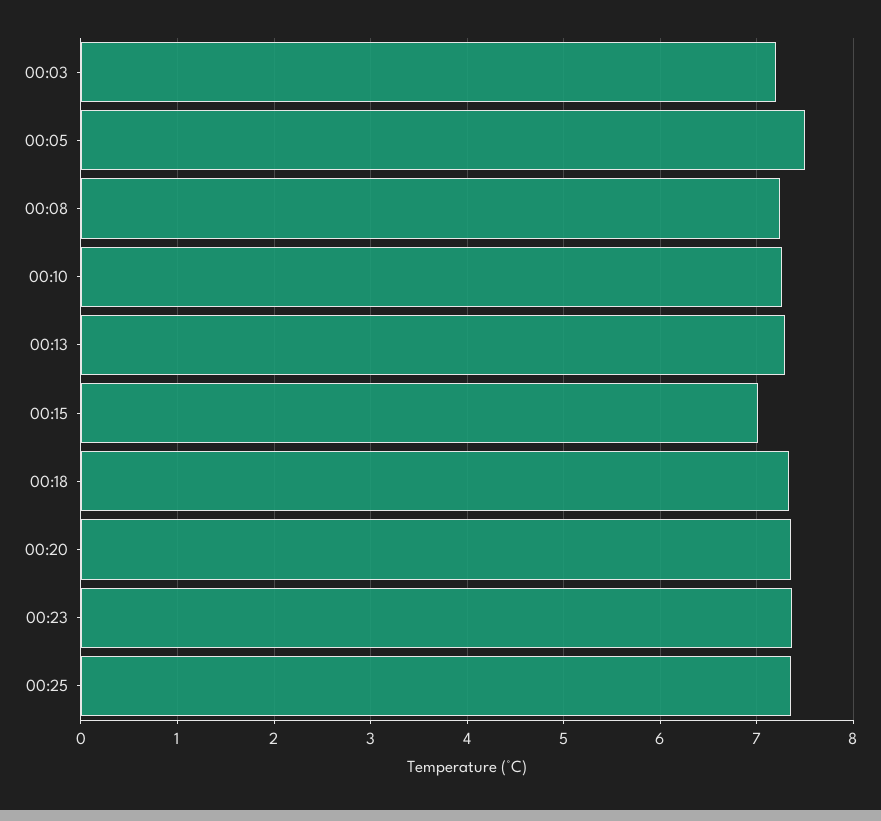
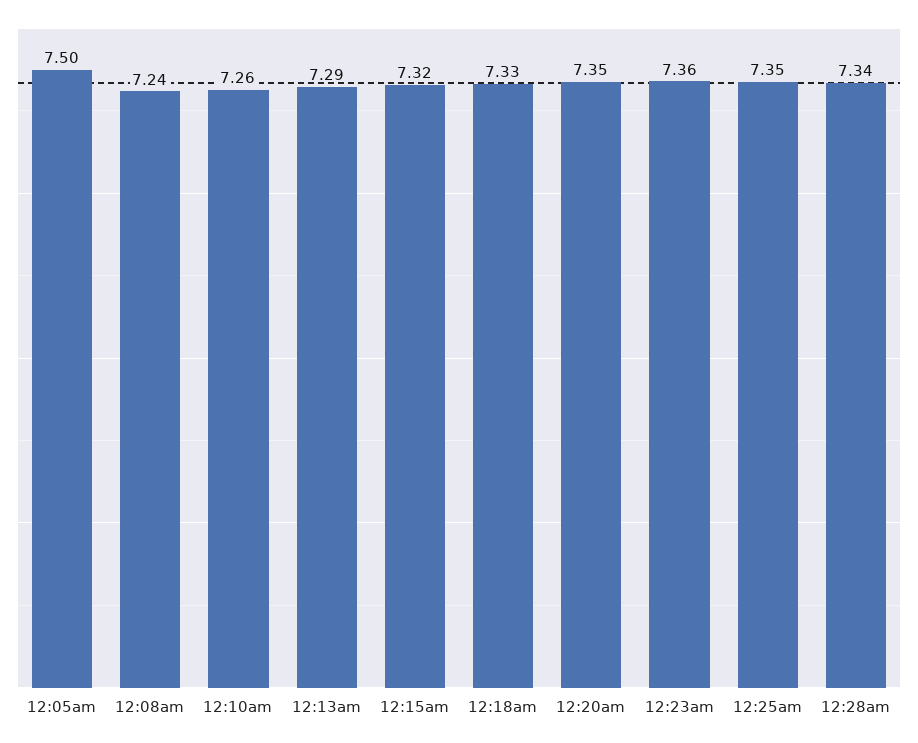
00:03: 7.2 -> none
00:15: 7 -> 7.32
12:28am: none -> 7.34

